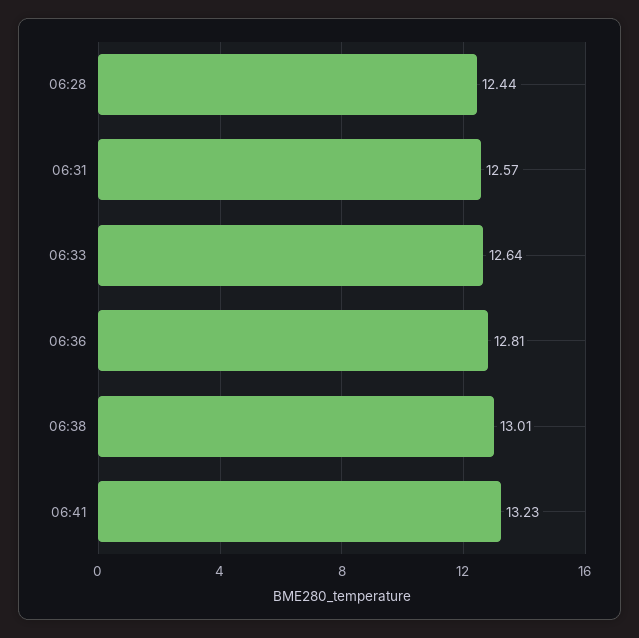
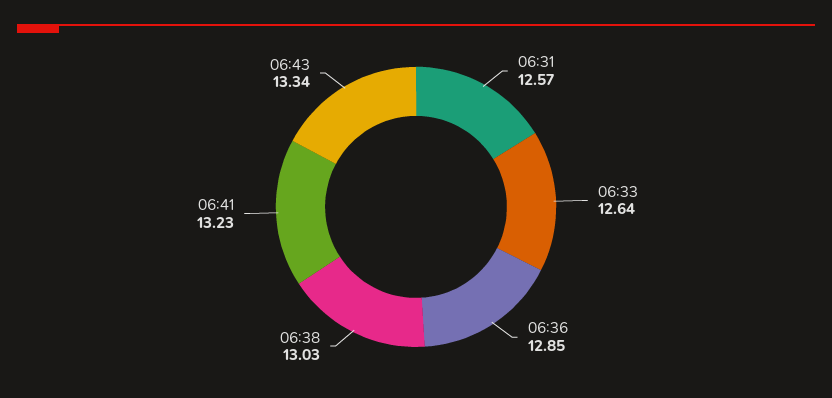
06:28: 12.44 -> none
06:36: 12.81 -> 12.85
06:38: 13.01 -> 13.03
06:43: none -> 13.34

